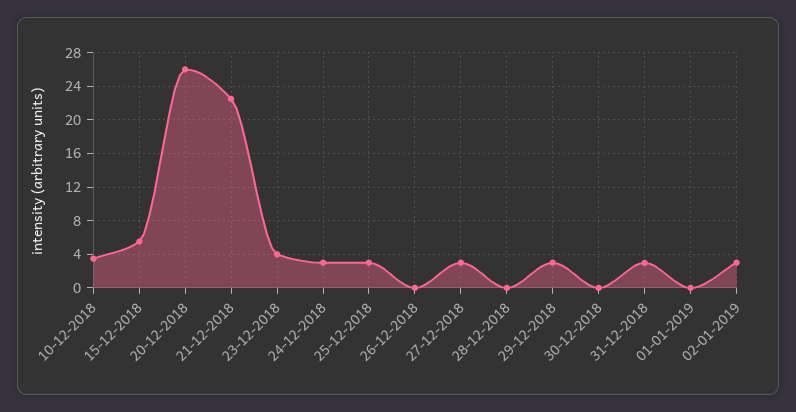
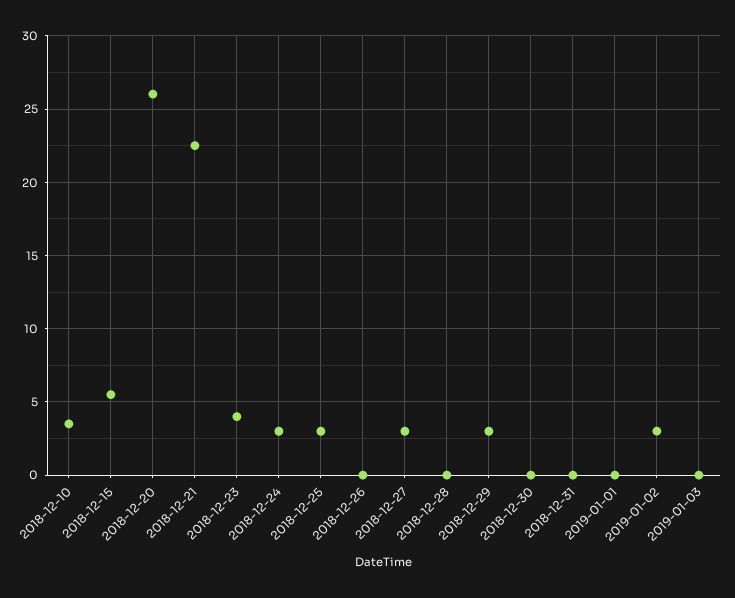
31-12-2018: 3 -> 0
2019-01-03: none -> 0

